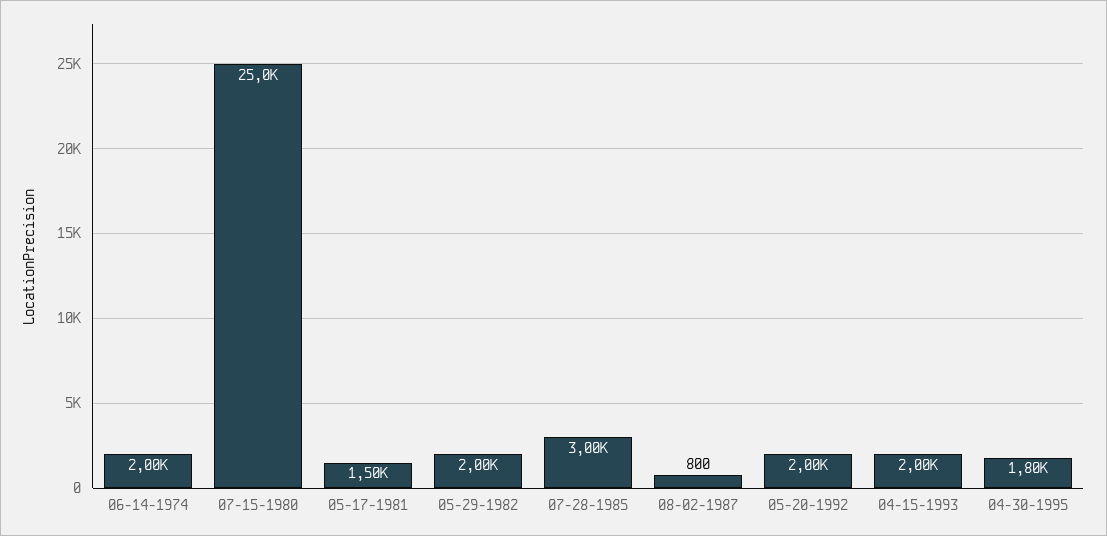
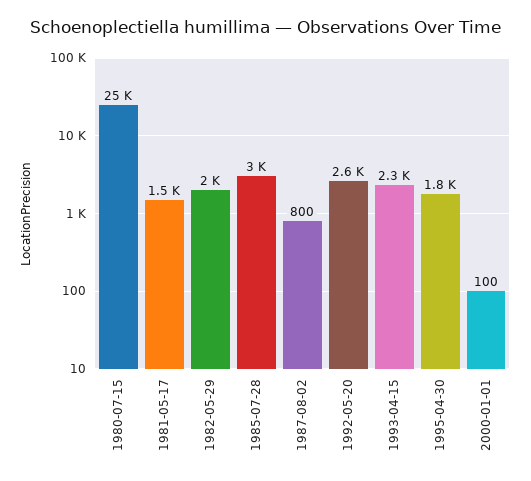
06-14-1974: 2000 -> none
05-20-1992: 2000 -> 2600
04-15-1993: 2000 -> 2300
2000-01-01: none -> 100

